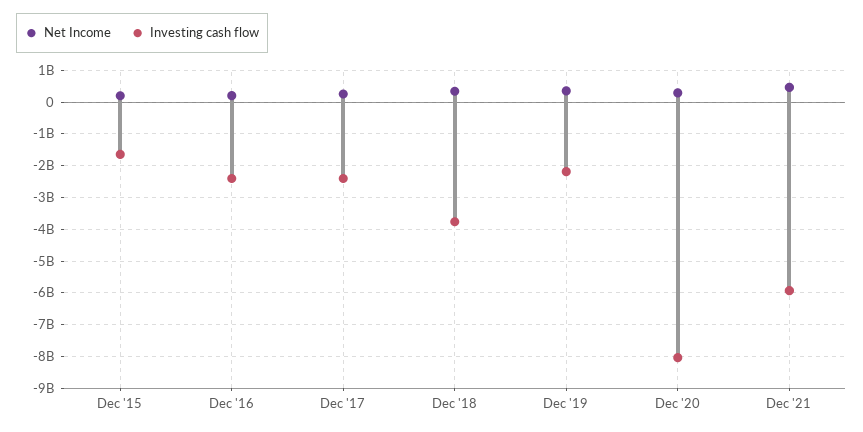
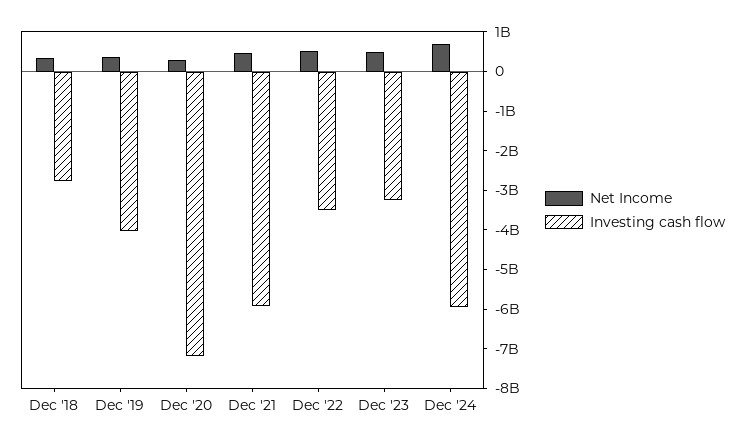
Net Income, Dec '15: 200000000 -> none
Investing cash flow, Dec '15: -1600000000 -> none
Net Income, Dec '16: 200000000 -> none
Investing cash flow, Dec '16: -2400000000 -> none
Net Income, Dec '17: 200000000 -> none
Investing cash flow, Dec '17: -2400000000 -> none
Investing cash flow, Dec '18: -3800000000 -> -2750000000
Investing cash flow, Dec '19: -2200000000 -> -4000000000
Investing cash flow, Dec '20: -8000000000 -> -7250000000
Net Income, Dec '22: none -> 500000000
Investing cash flow, Dec '22: none -> -3500000000
Net Income, Dec '23: none -> 500000000
Investing cash flow, Dec '23: none -> -3250000000
Net Income, Dec '24: none -> 750000000
Investing cash flow, Dec '24: none -> -6000000000

